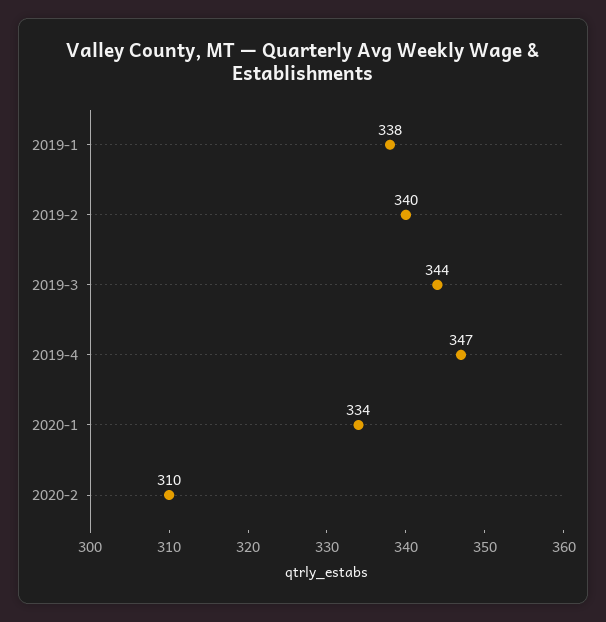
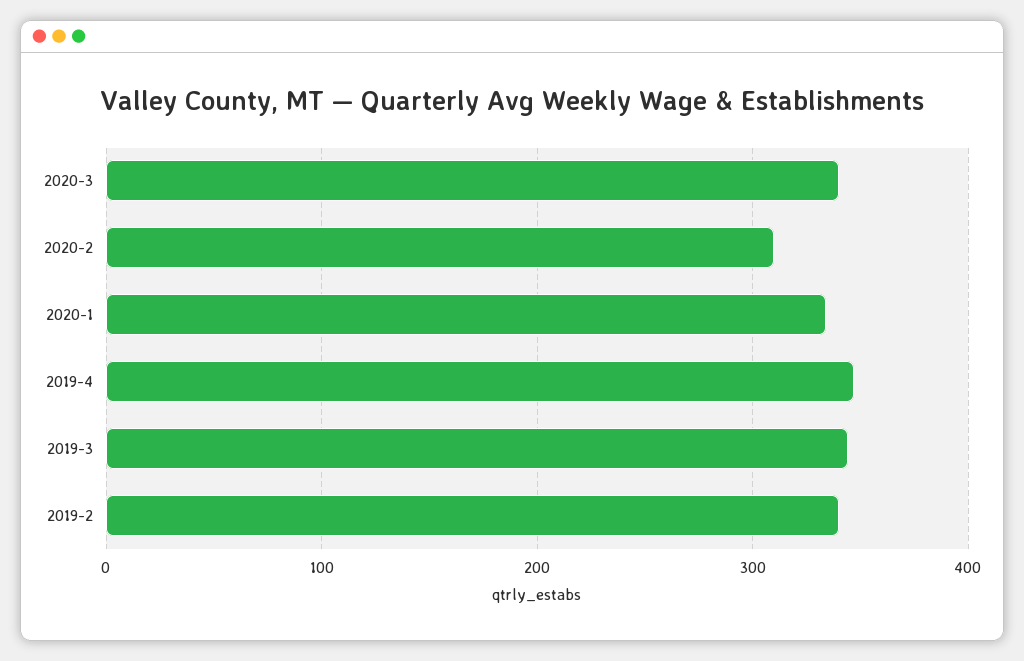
2019-1: 338 -> none
2020-3: none -> 340

